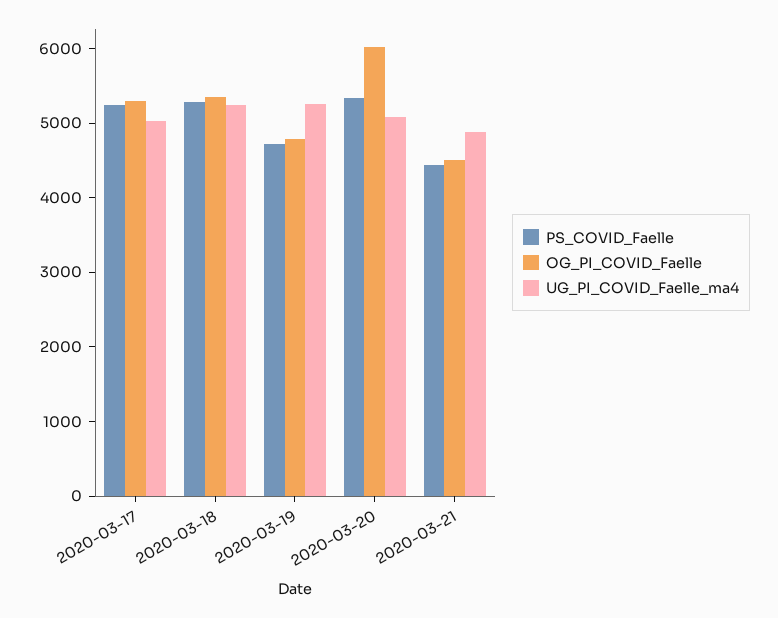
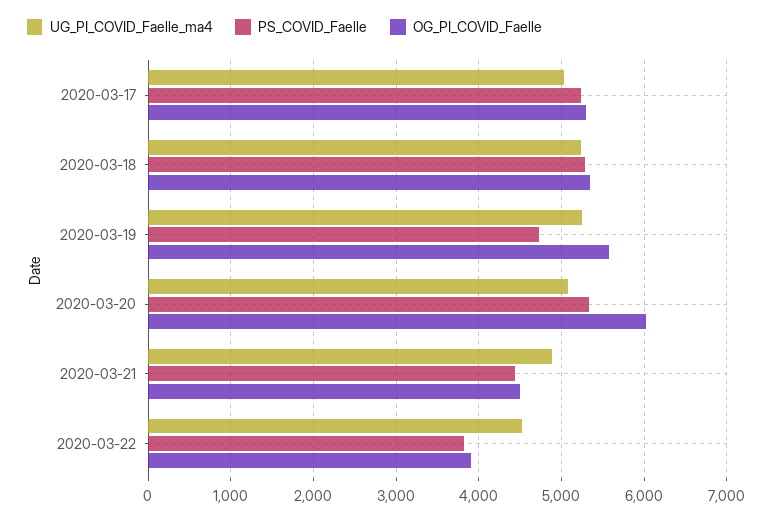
OG_PI_COVID_Faelle, 2020-03-19: 4800 -> 5600
UG_PI_COVID_Faelle_ma4, 2020-03-22: none -> 4500
PS_COVID_Faelle, 2020-03-22: none -> 3800
OG_PI_COVID_Faelle, 2020-03-22: none -> 3900

